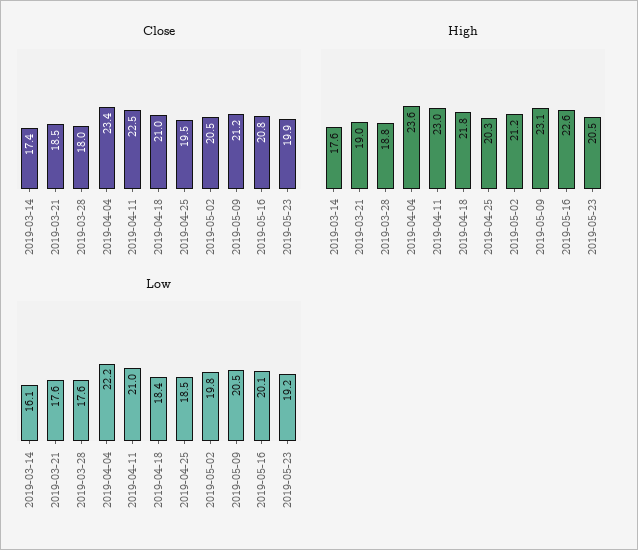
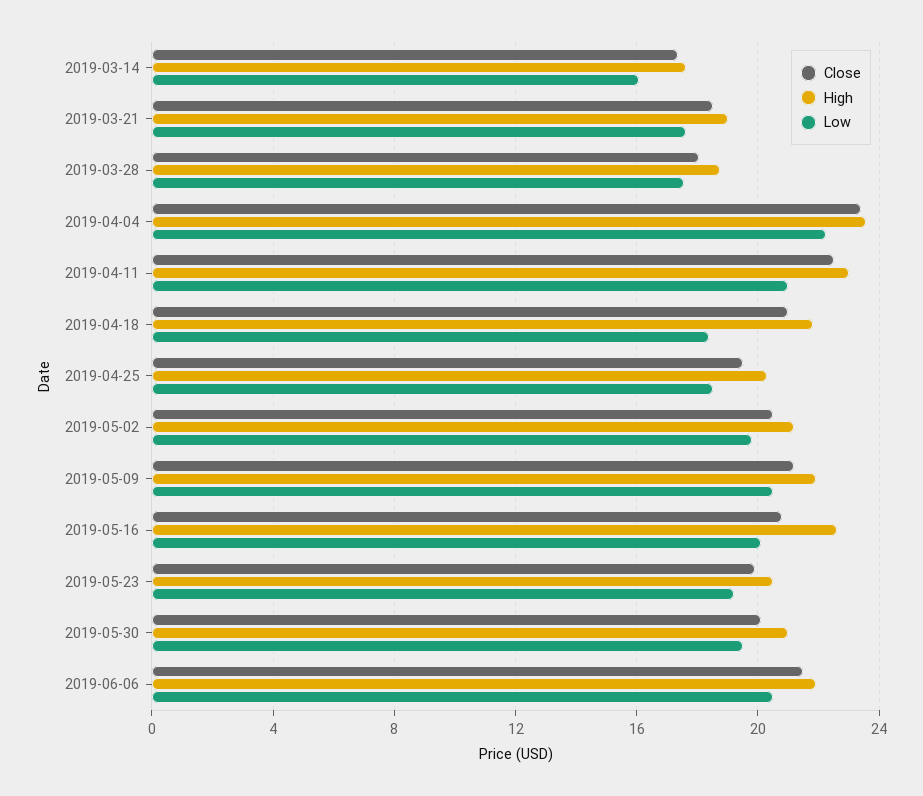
High, 2019-05-09: 23.1 -> 22
Close, 2019-05-30: none -> 20
High, 2019-05-30: none -> 21
Low, 2019-05-30: none -> 19.5
Close, 2019-06-06: none -> 21.5
High, 2019-06-06: none -> 22
Low, 2019-06-06: none -> 20.5

